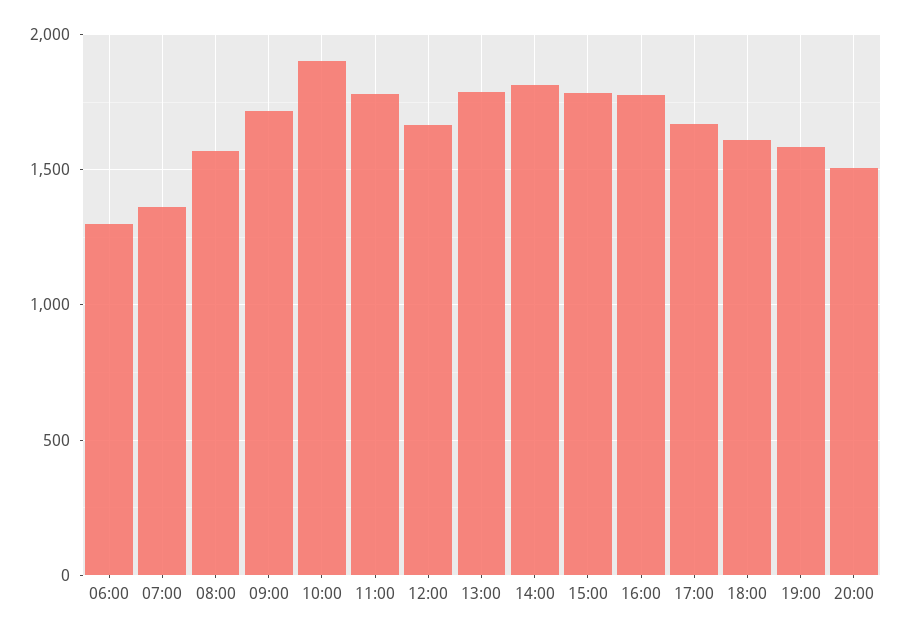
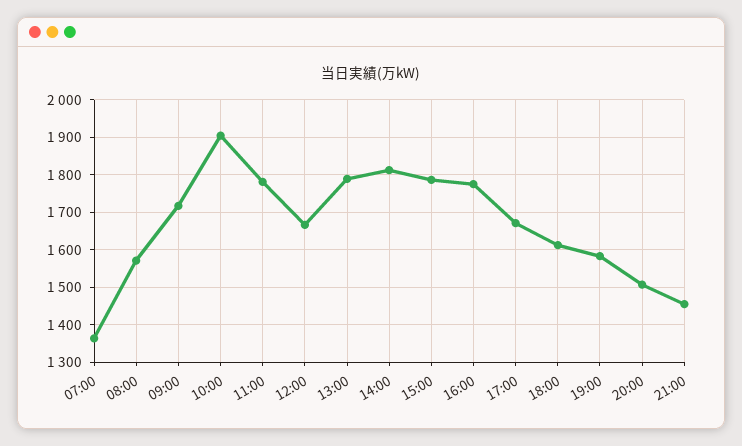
06:00: 1300 -> none
21:00: none -> 1460

